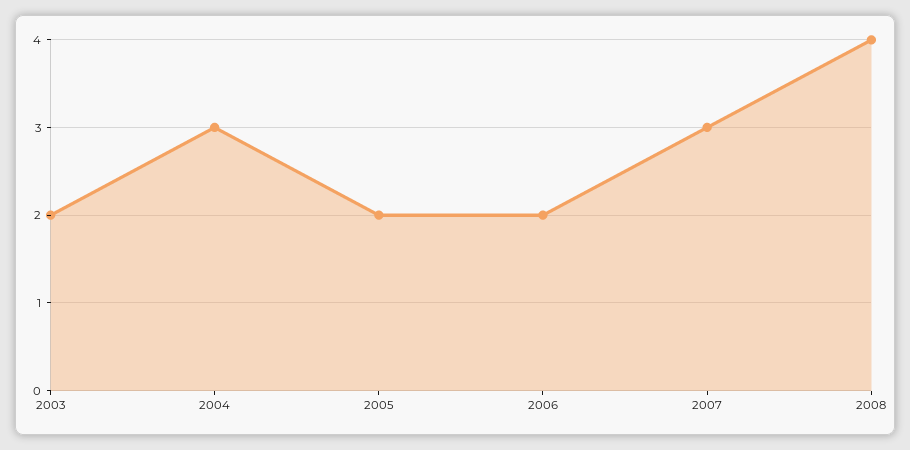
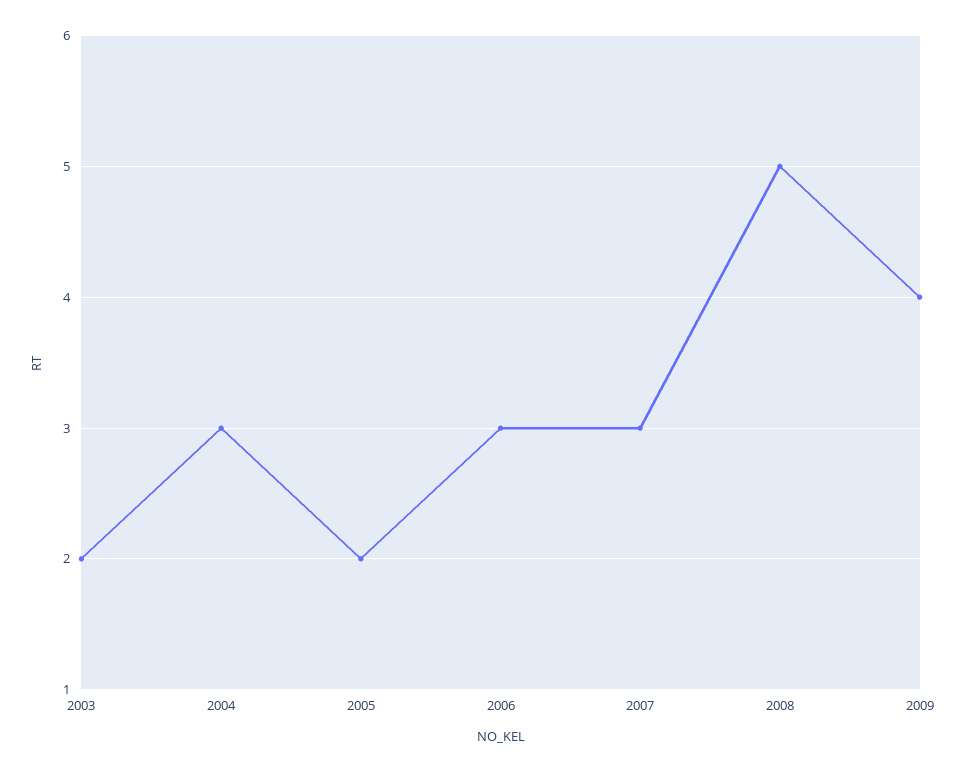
2006: 2 -> 3
2008: 4 -> 5
2009: none -> 4

